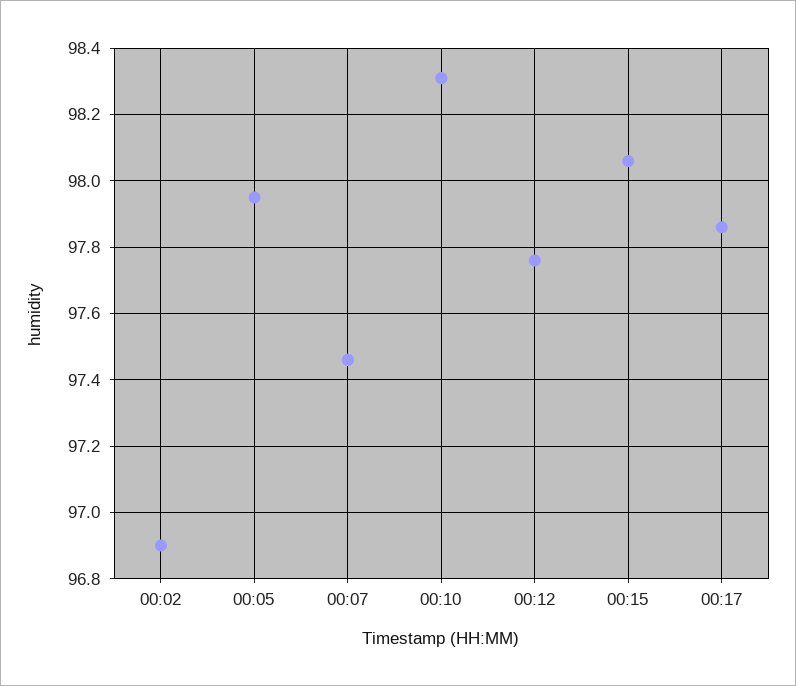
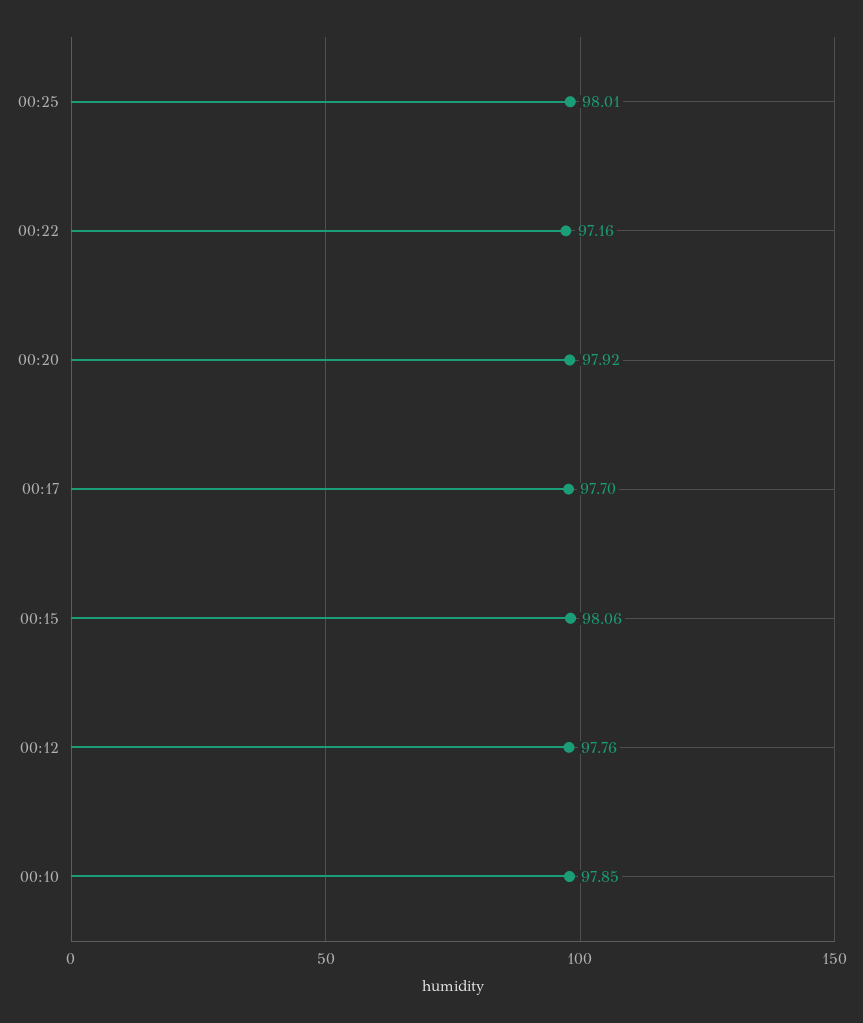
00:02: 96.9 -> none
00:05: 97.95 -> none
00:07: 97.45 -> none
00:10: 98.3 -> 97.85
00:17: 97.85 -> 97.7
00:25: none -> 98.01
00:22: none -> 97.16
00:20: none -> 97.92

